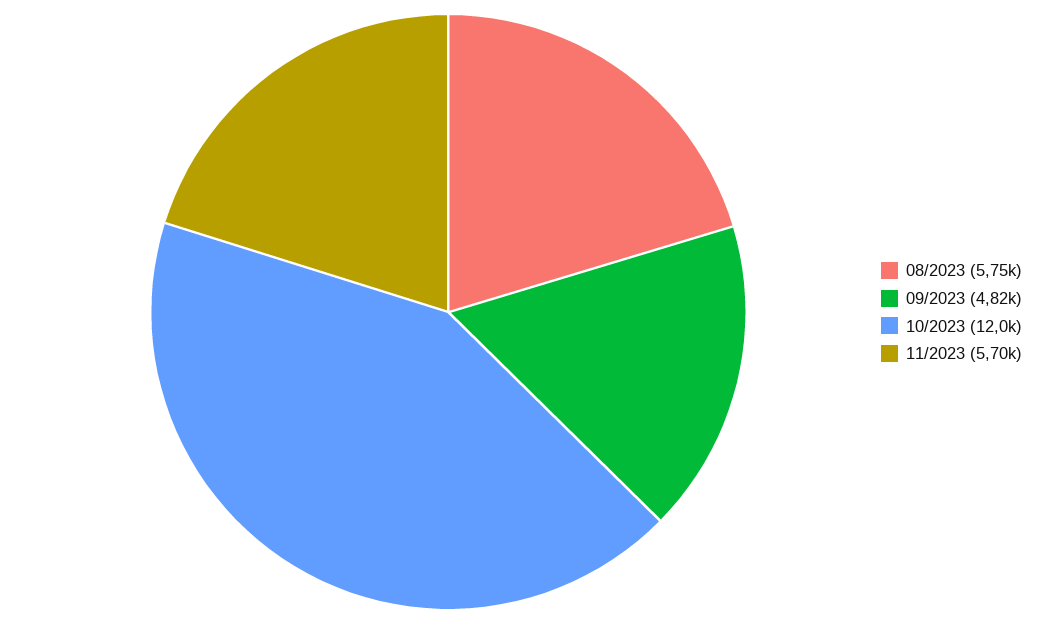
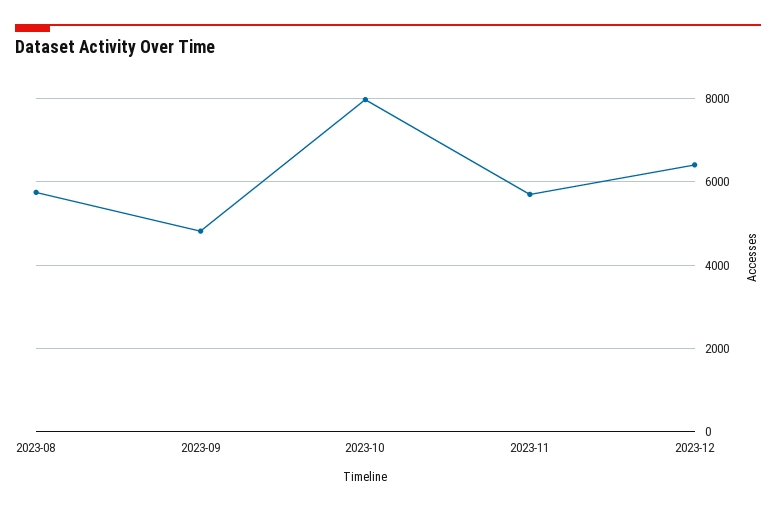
10/2023: 12000 -> 8000
2023-12: none -> 6400

